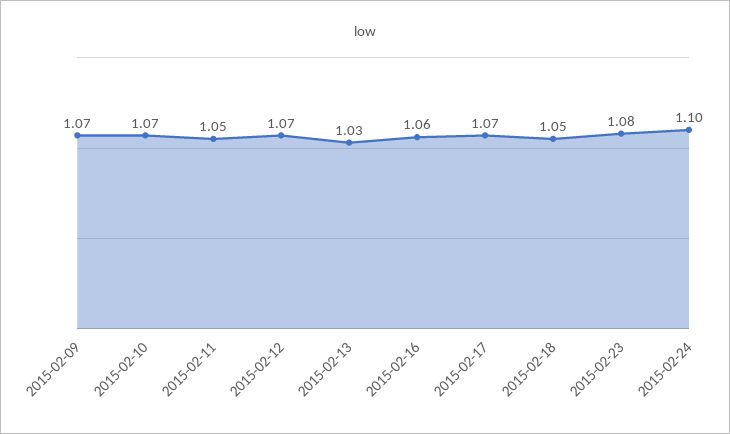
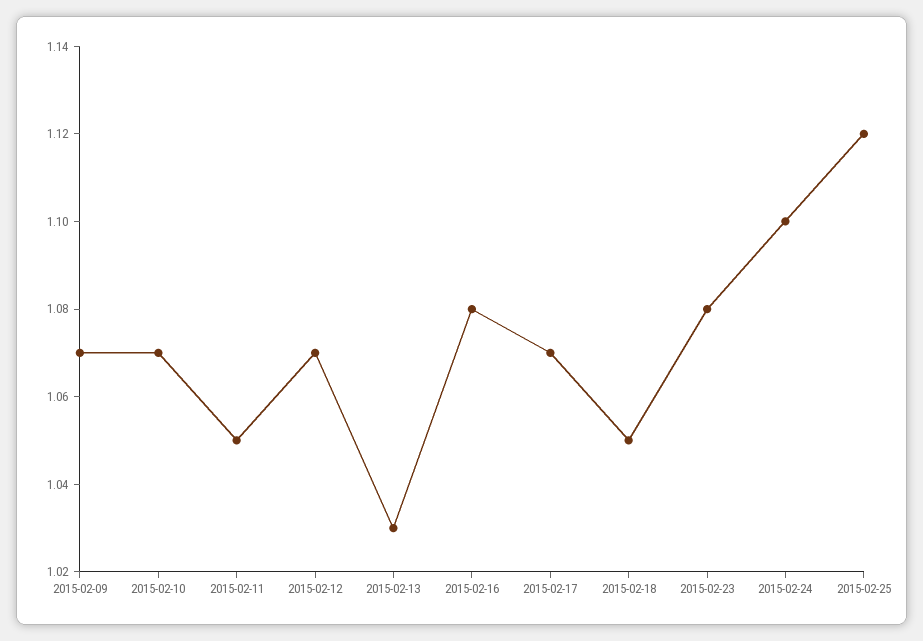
2015-02-16: 1.06 -> 1.08
2015-02-25: none -> 1.12

